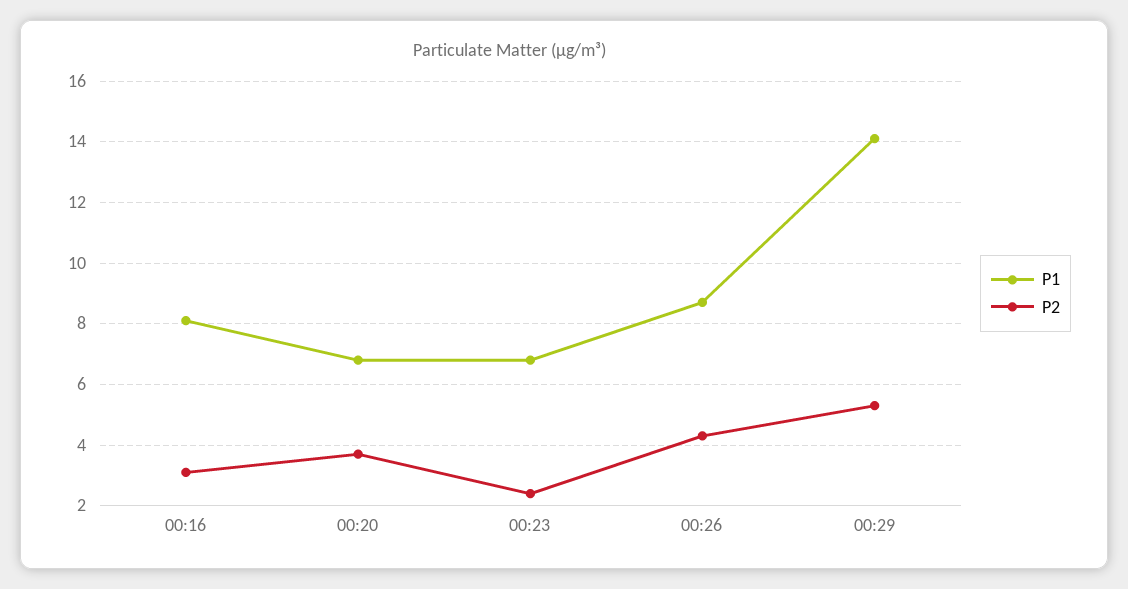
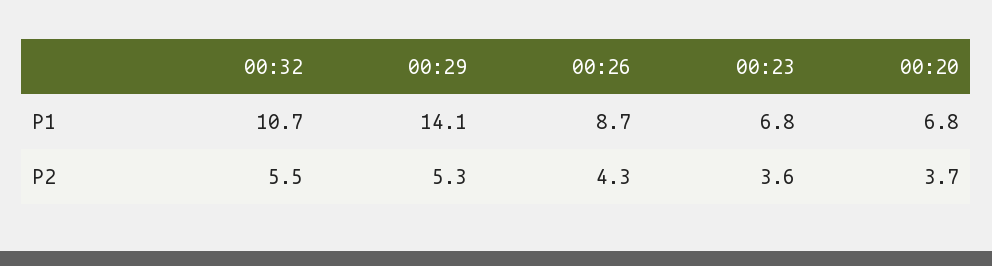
P1, 00:16: 8 -> none
P2, 00:16: 3 -> none
P2, 00:23: 2.5 -> 3.6
P1, 00:32: none -> 10.7
P2, 00:32: none -> 5.5

